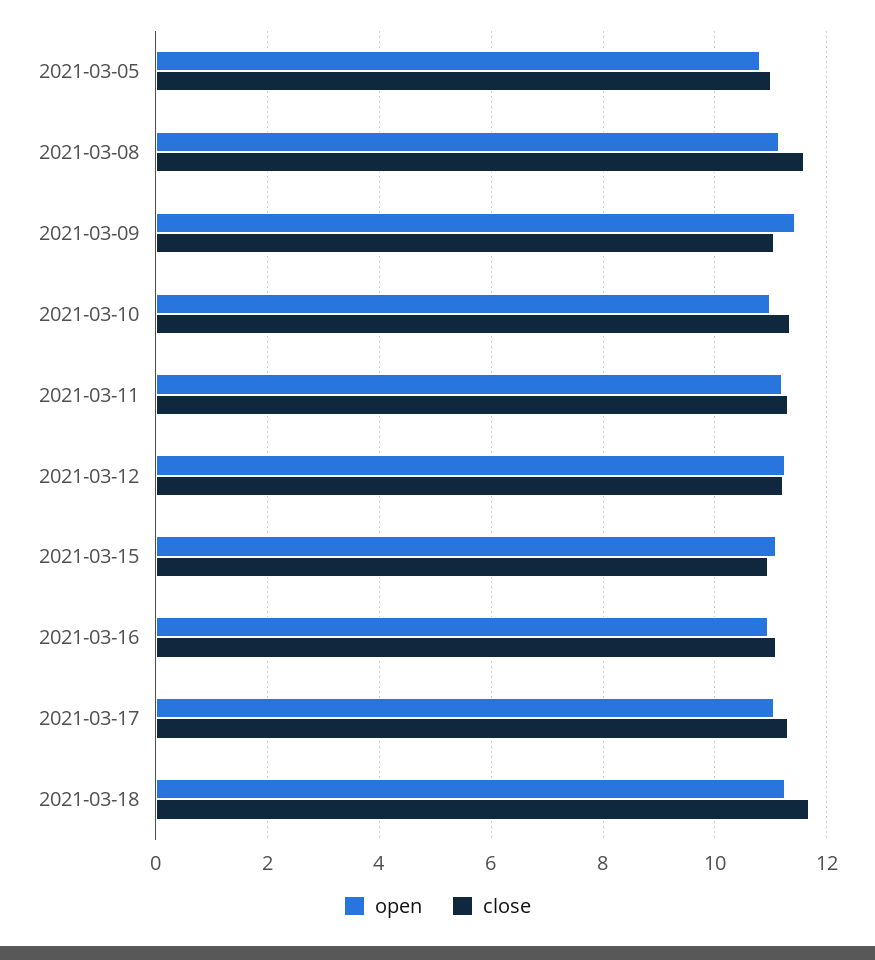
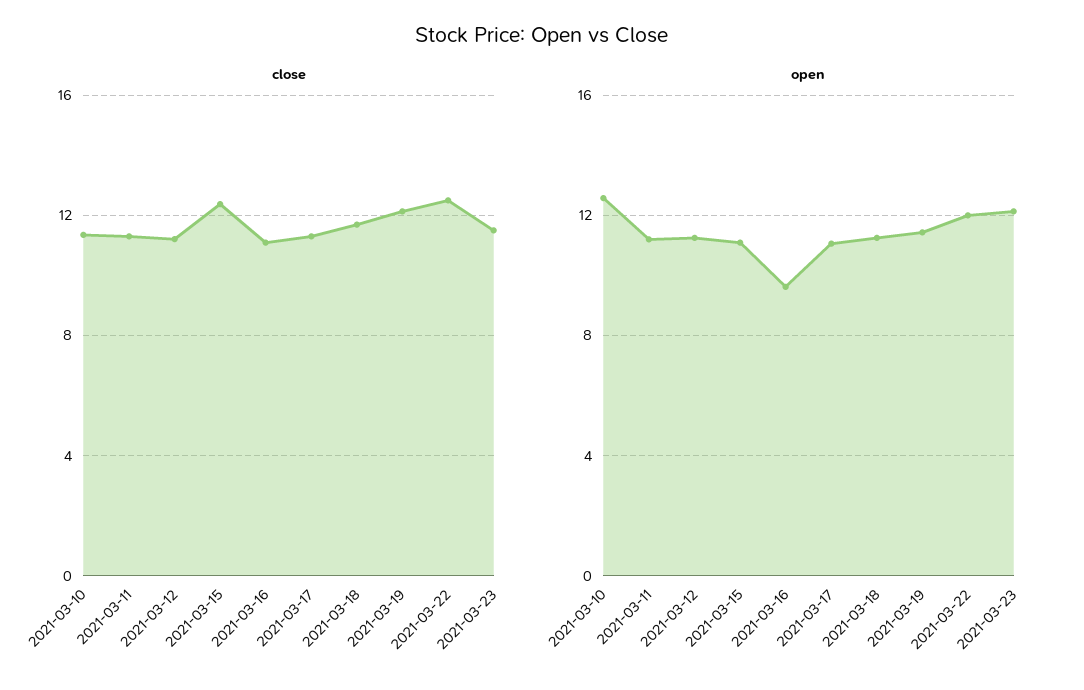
open, 2021-03-05: 10.8 -> none
close, 2021-03-05: 11 -> none
open, 2021-03-08: 11.2 -> none
close, 2021-03-08: 11.6 -> none
open, 2021-03-09: 11.4 -> none
close, 2021-03-09: 11 -> none
open, 2021-03-10: 11 -> 12.5
close, 2021-03-15: 11 -> 12.5
open, 2021-03-16: 11 -> 9.5
close, 2021-03-19: none -> 12
close, 2021-03-22: none -> 12.5
close, 2021-03-23: none -> 11.5
open, 2021-03-19: none -> 11.5
open, 2021-03-22: none -> 12
open, 2021-03-23: none -> 12

